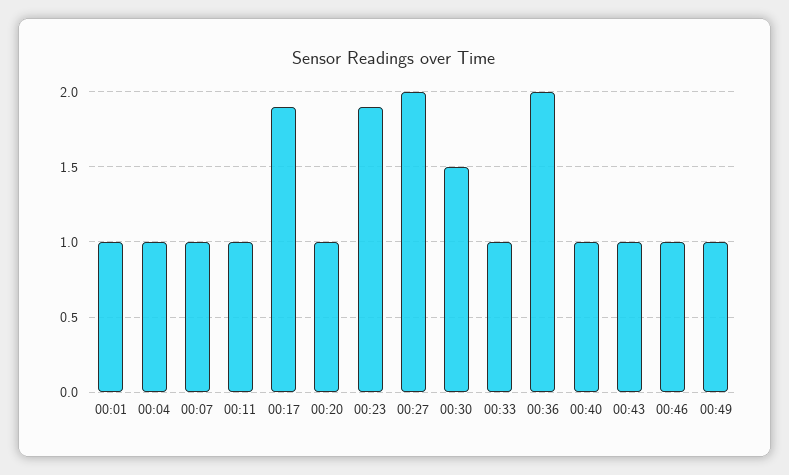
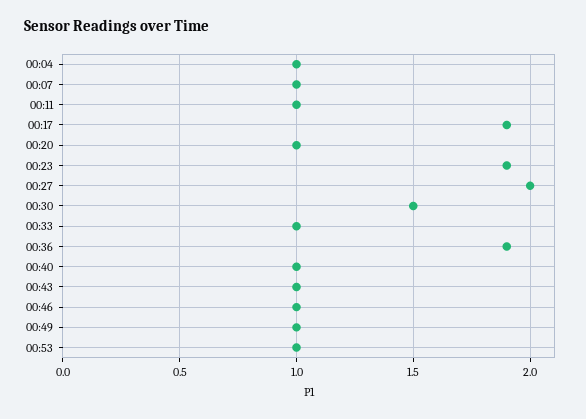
00:01: 1 -> none
00:36: 2 -> 1.9
00:53: none -> 1

